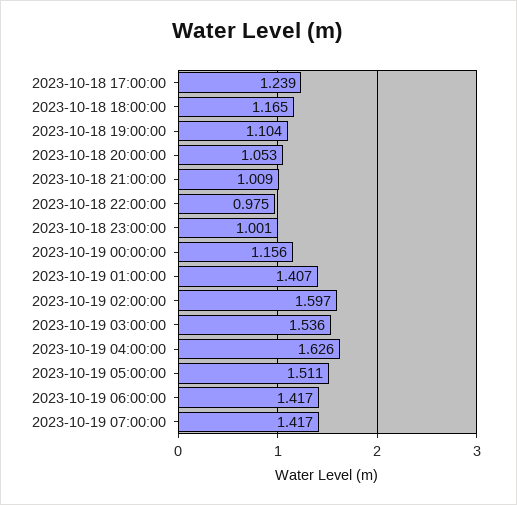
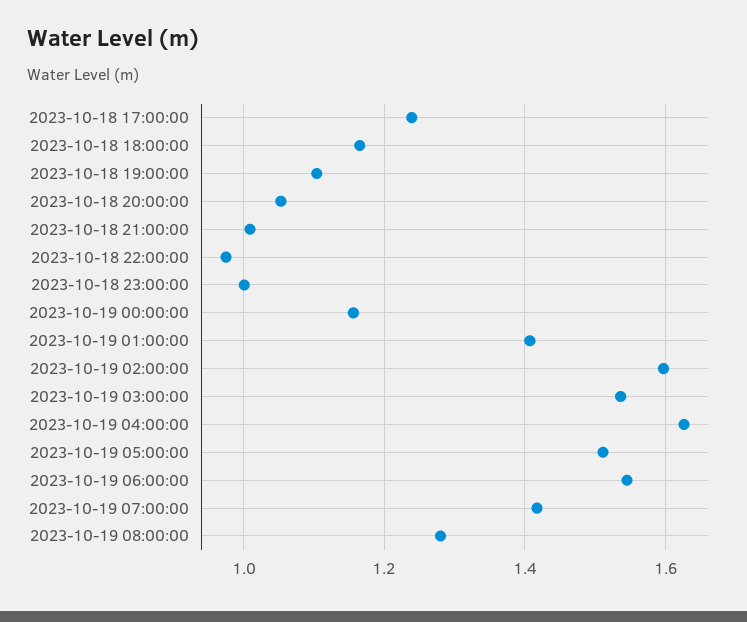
2023-10-19 06:00:00: 1.417 -> 1.54
2023-10-19 08:00:00: none -> 1.28

